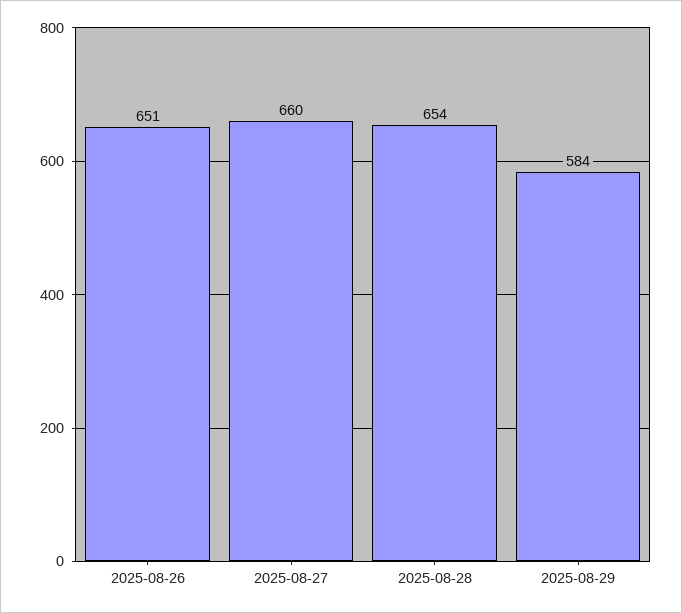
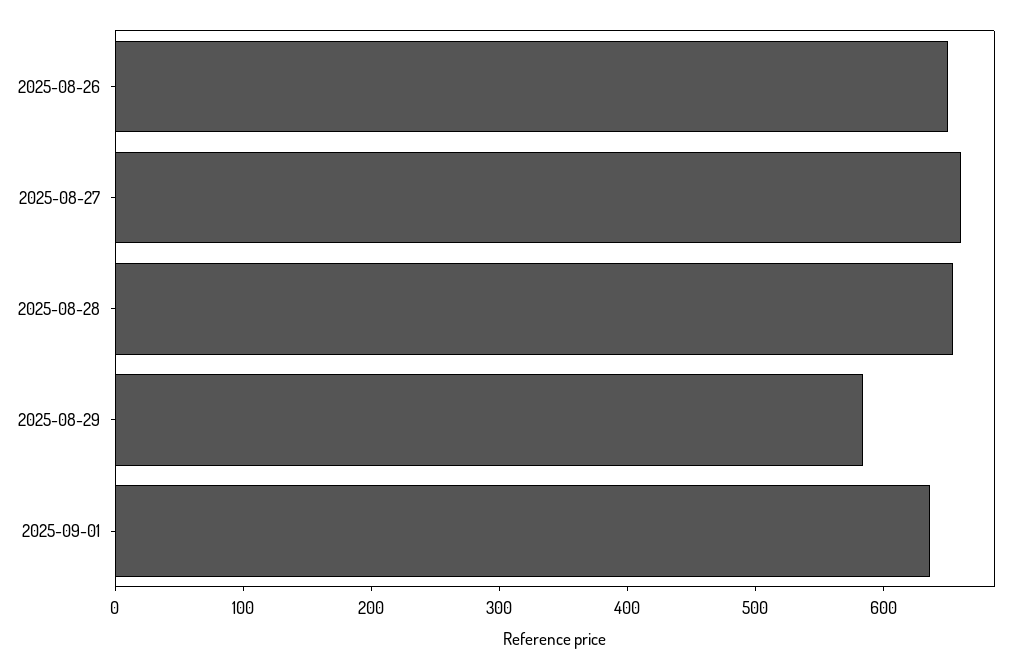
2025-09-01: none -> 640

